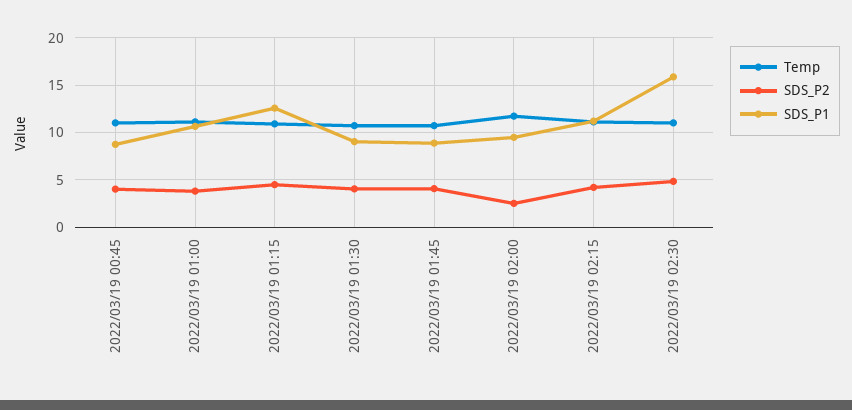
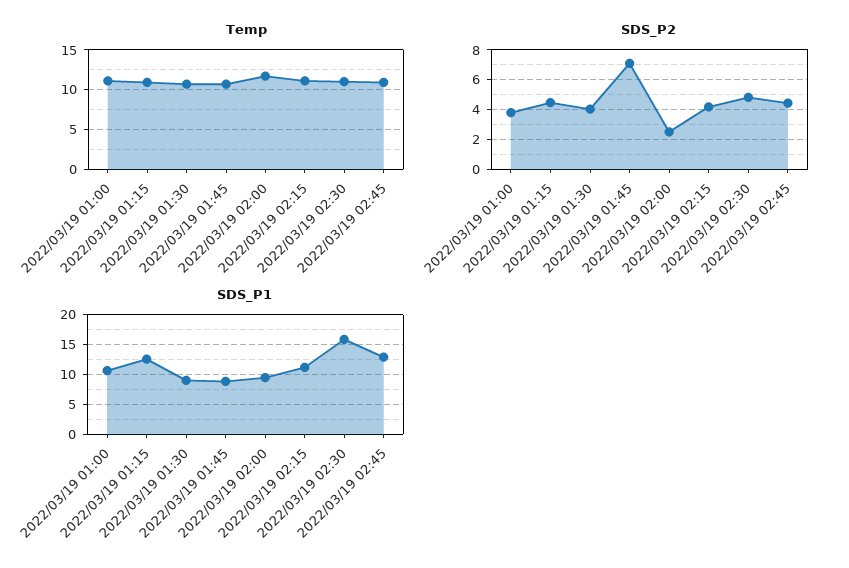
Temp, 2022/03/19 00:45: 11 -> none
SDS_P2, 2022/03/19 00:45: 4 -> none
SDS_P1, 2022/03/19 00:45: 9 -> none
SDS_P2, 2022/03/19 01:45: 4 -> 7
Temp, 2022/03/19 02:45: none -> 11
SDS_P2, 2022/03/19 02:45: none -> 4.5
SDS_P1, 2022/03/19 02:45: none -> 12.5

